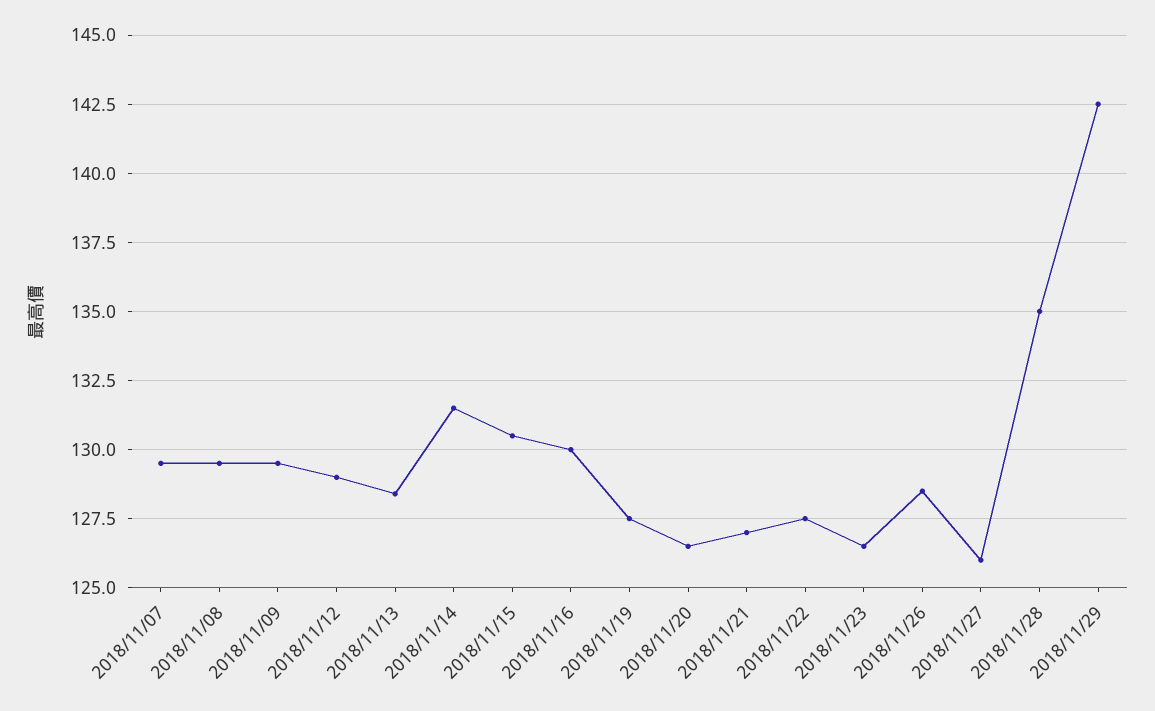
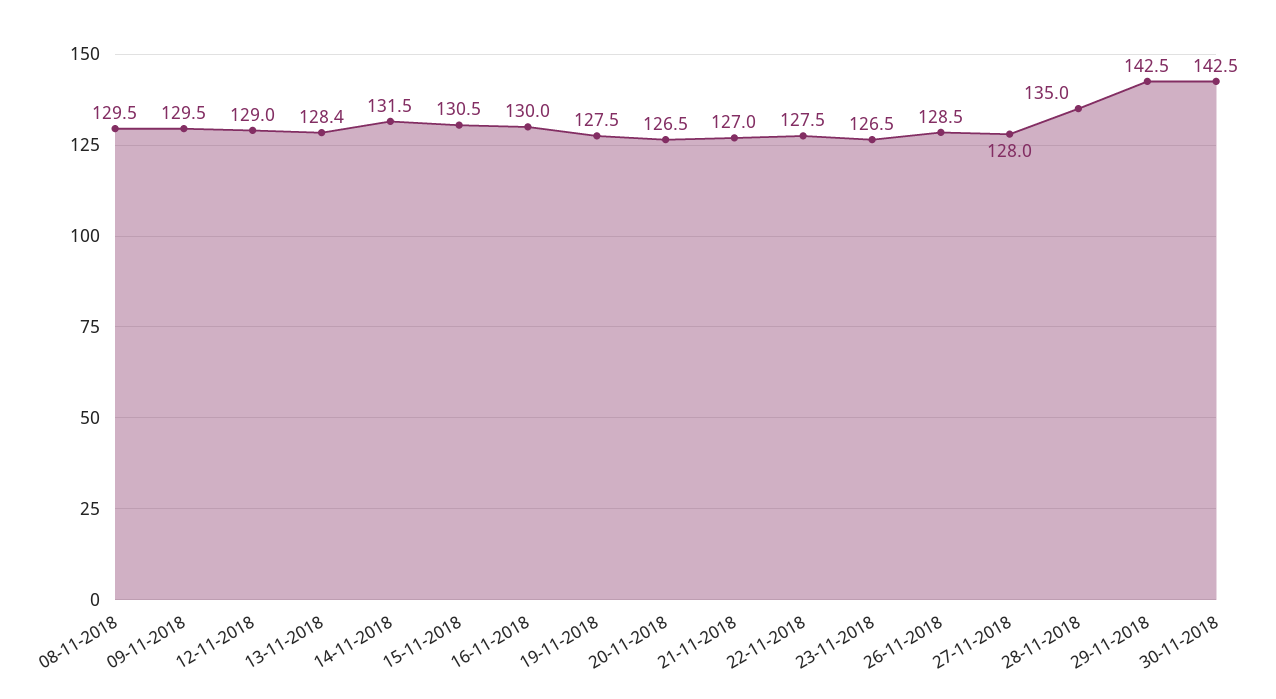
2018/11/07: 129.5 -> none
2018/11/27: 126 -> 128
30-11-2018: none -> 142.5

